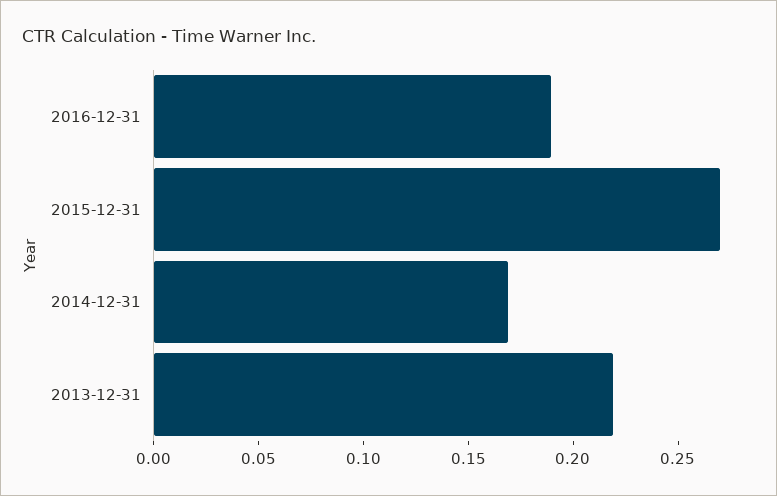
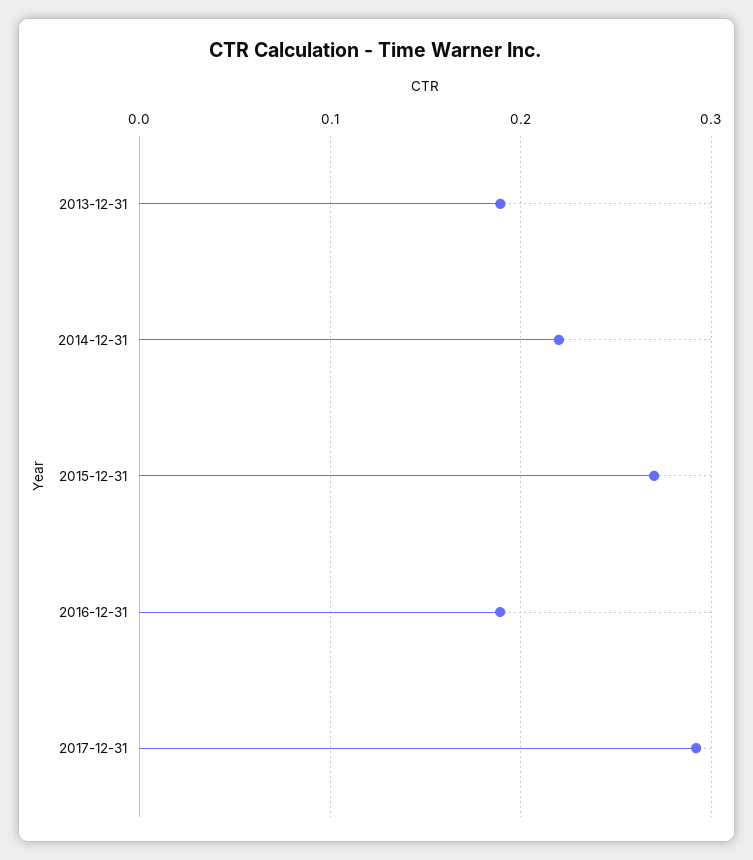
2014-12-31: 0.17 -> 0.22
2013-12-31: 0.22 -> 0.19
2017-12-31: none -> 0.29

